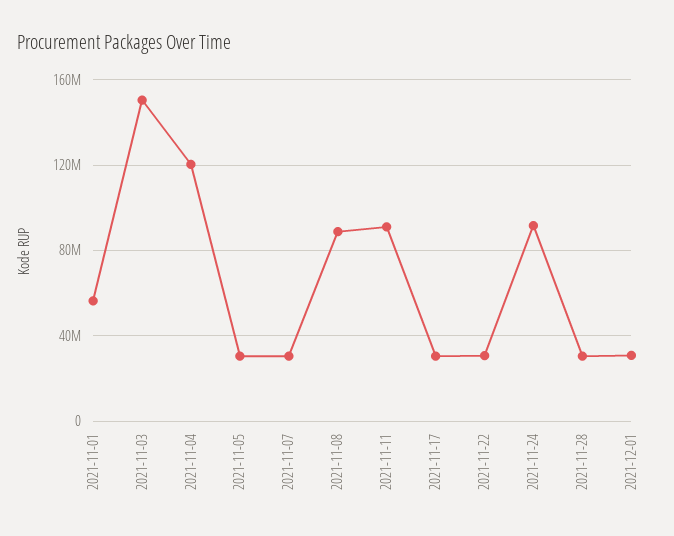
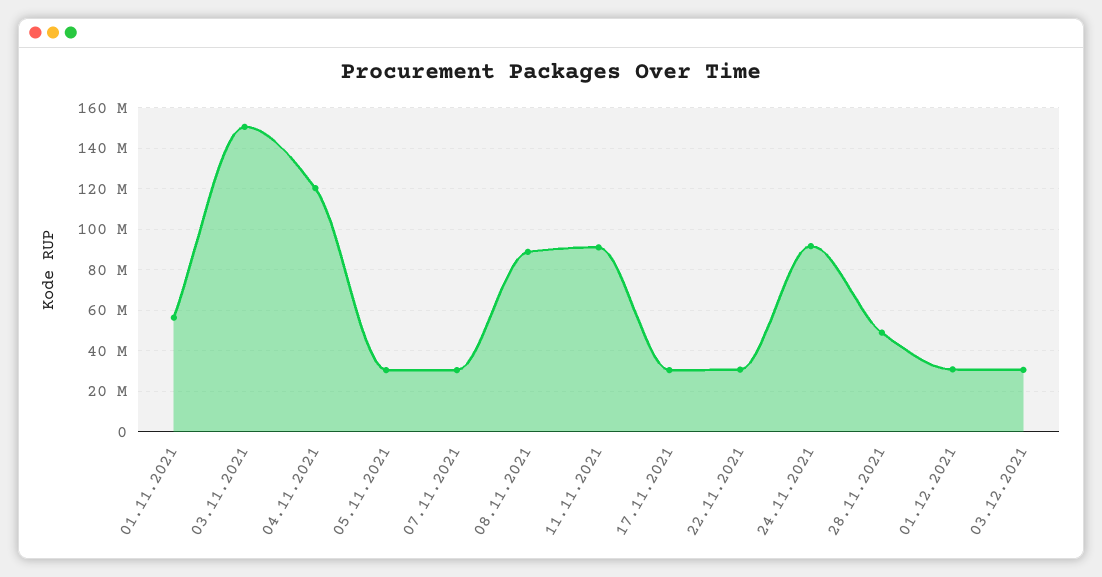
2021-11-28: 30000000 -> 50000000
03.12.2021: none -> 30000000

